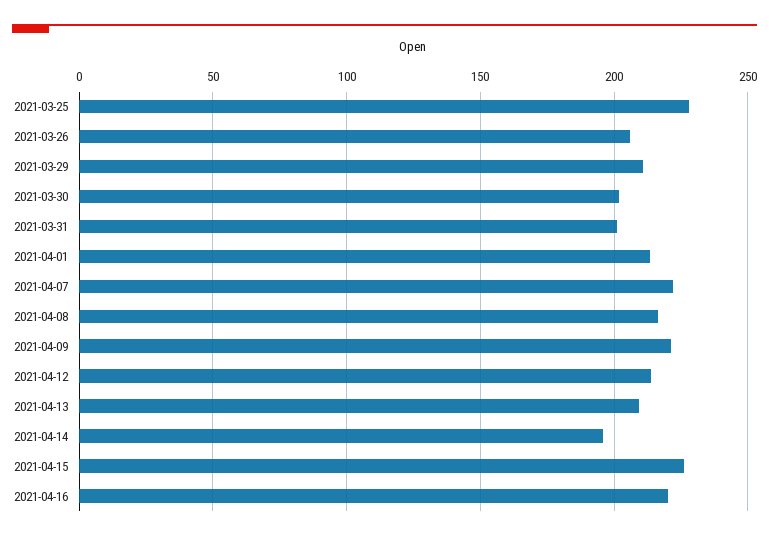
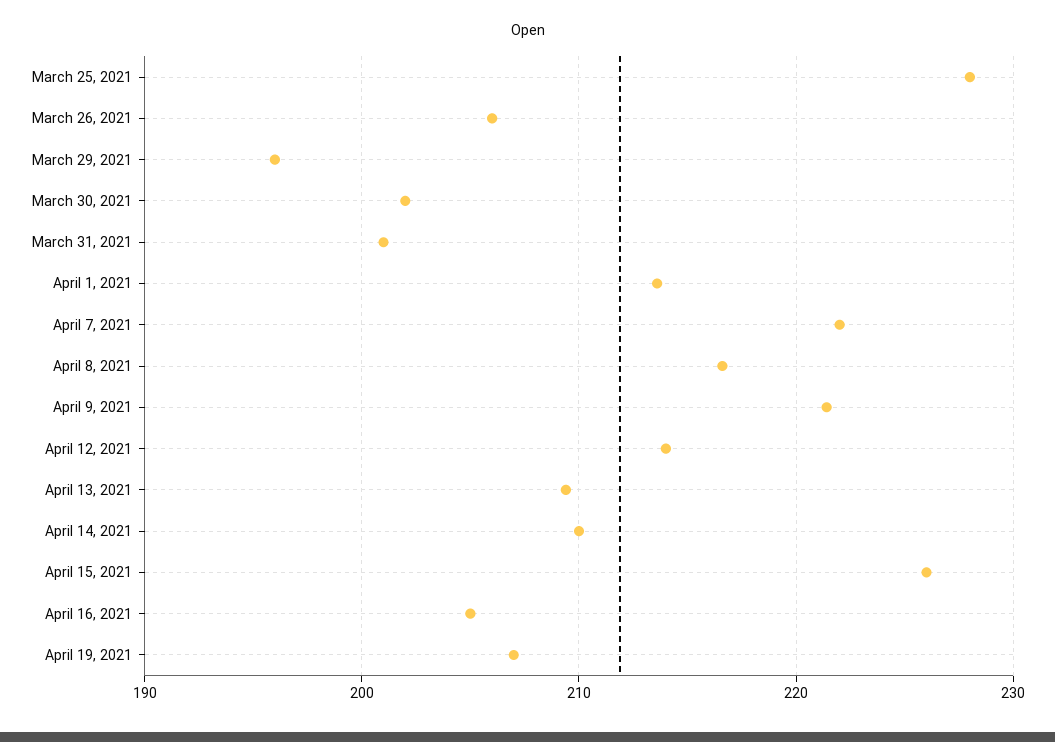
2021-03-29: 210 -> 196
2021-04-14: 195 -> 210
2021-04-16: 220 -> 205
April 19, 2021: none -> 207

